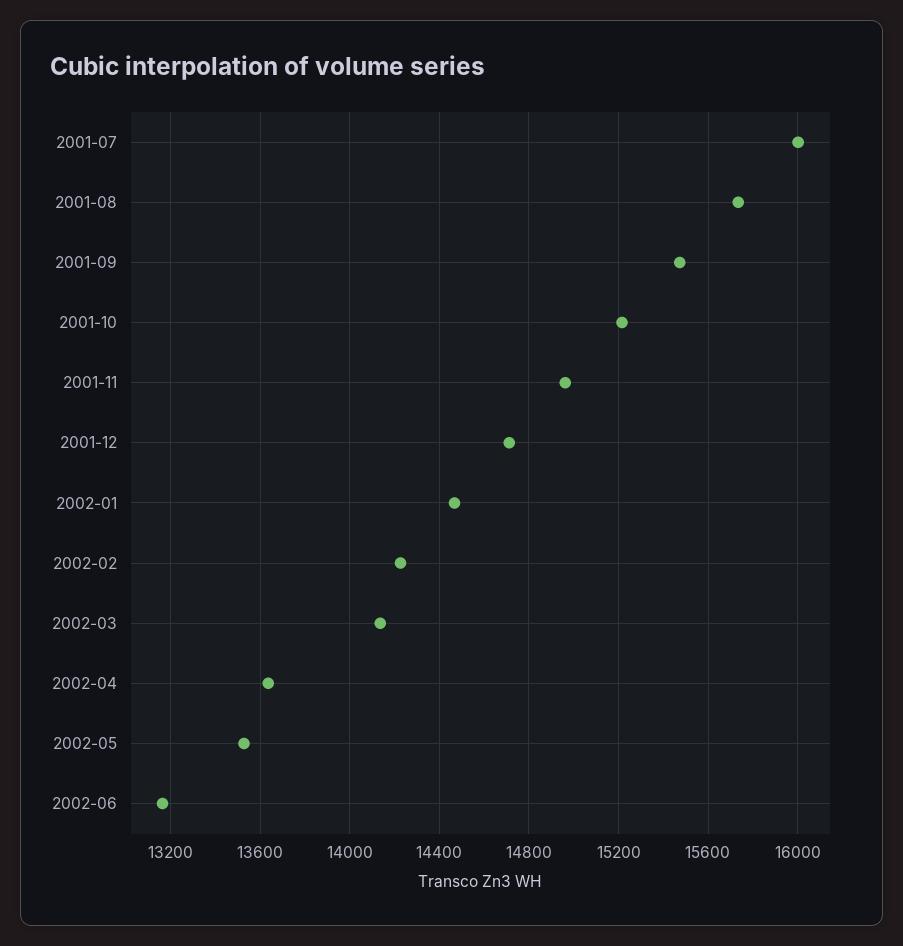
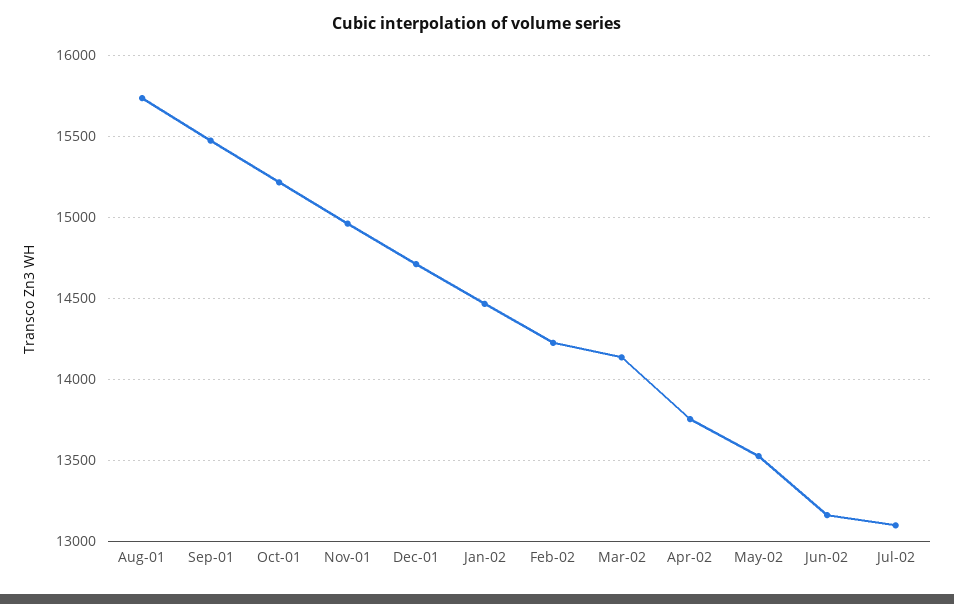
2001-07: 16000 -> none
2002-04: 13650 -> 13750
Jul-02: none -> 13100

